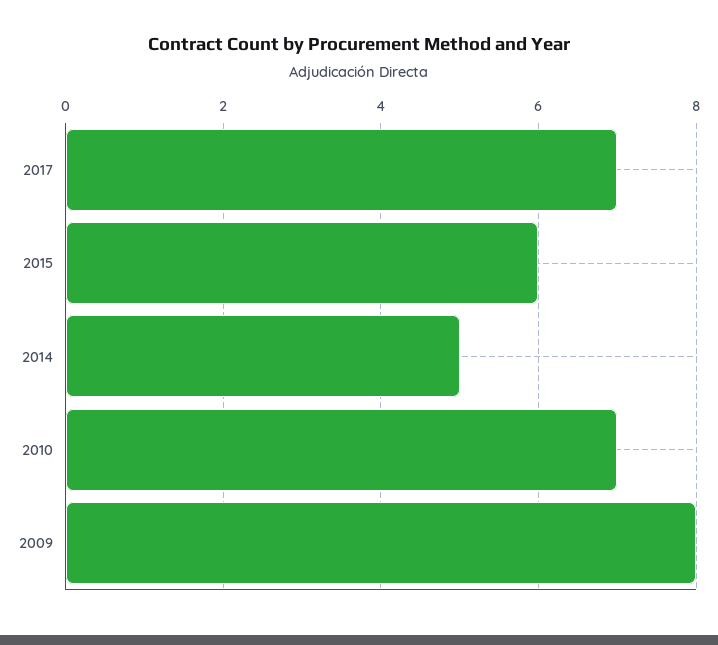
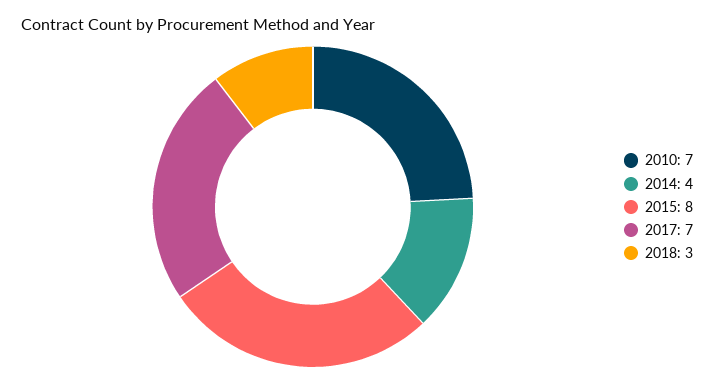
2015: 6 -> 8
2014: 5 -> 4
2009: 8 -> none
2018: none -> 3

